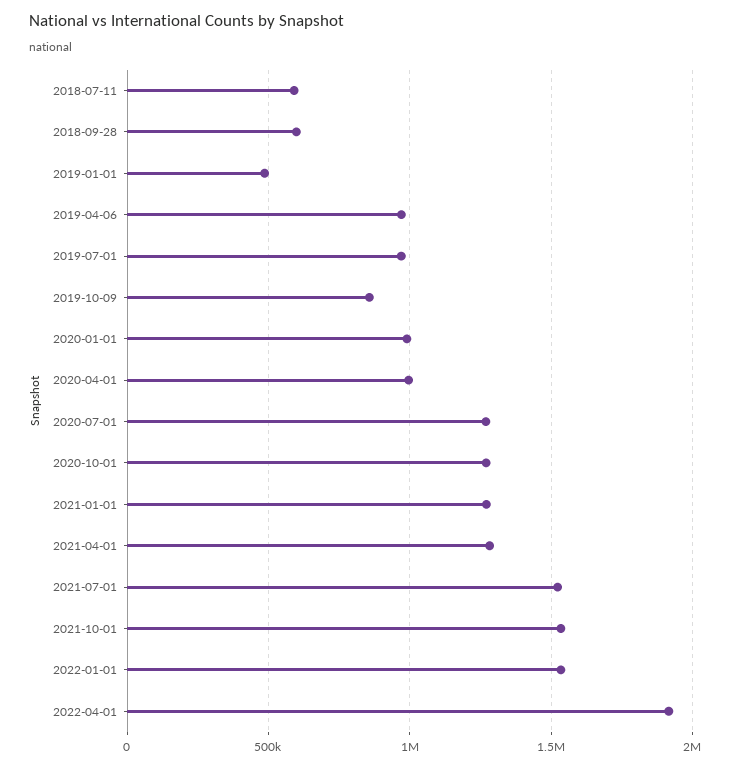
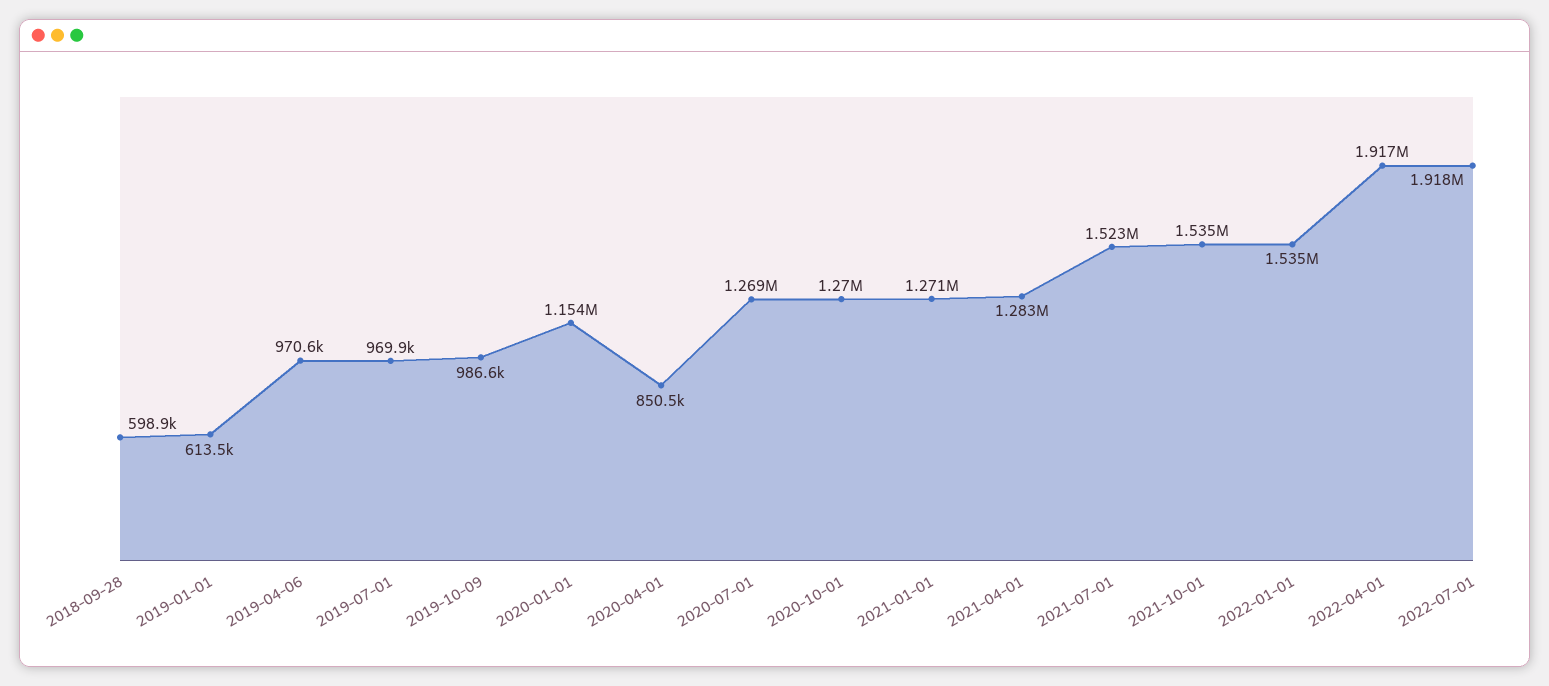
2018-07-11: 600000 -> none
2019-01-01: 500000 -> 613500
2019-10-09: 850000 -> 986600
2020-01-01: 1000000 -> 1154000
2020-04-01: 1000000 -> 850500
2022-07-01: none -> 1918000

